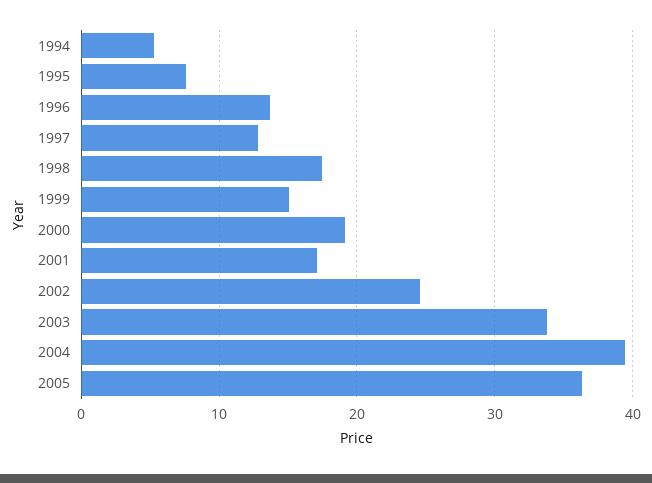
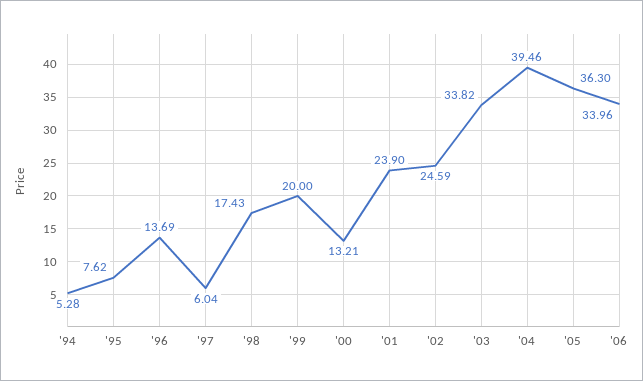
1997: 13 -> 6.04
1999: 15 -> 20
2000: 19 -> 13.21
2001: 17 -> 23.9
'06: none -> 33.96

